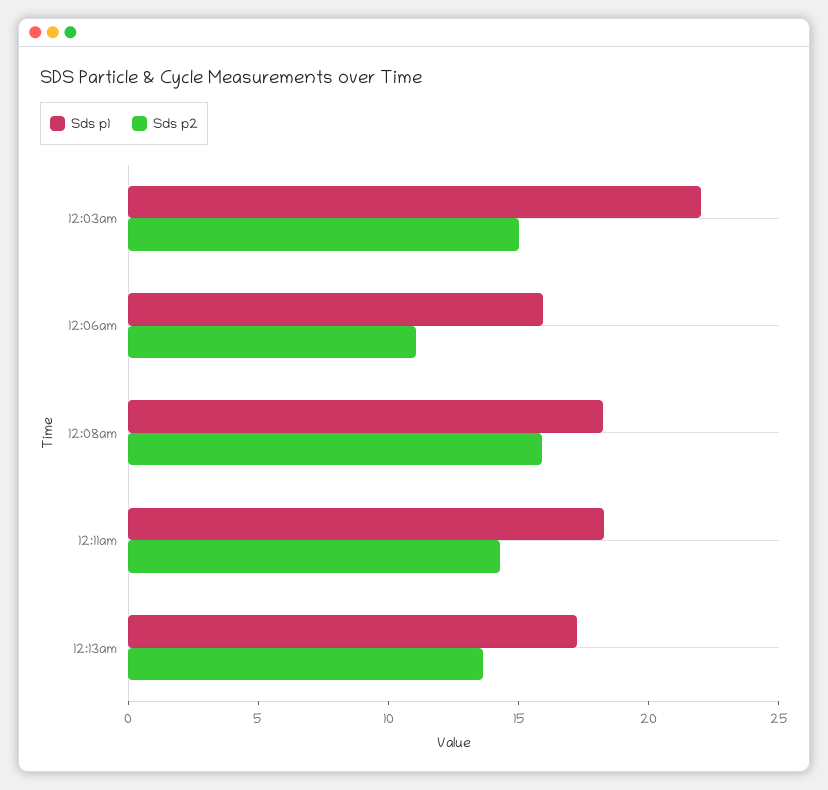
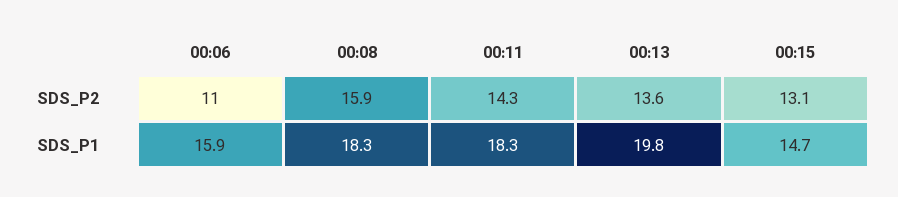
Sds p1, 12:03am: 22 -> none
Sds p2, 12:03am: 15 -> none
Sds p1, 12:13am: 17 -> 19.8
Sds p2, 00:15: none -> 13.1
Sds p1, 00:15: none -> 14.7

